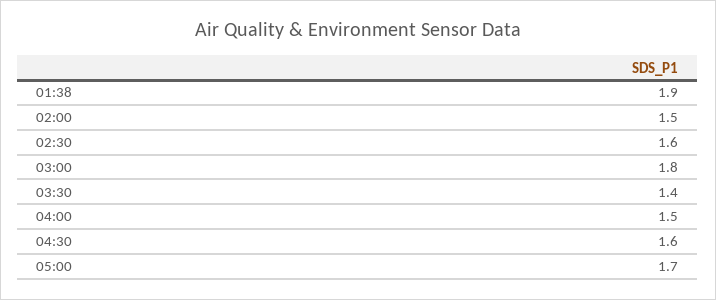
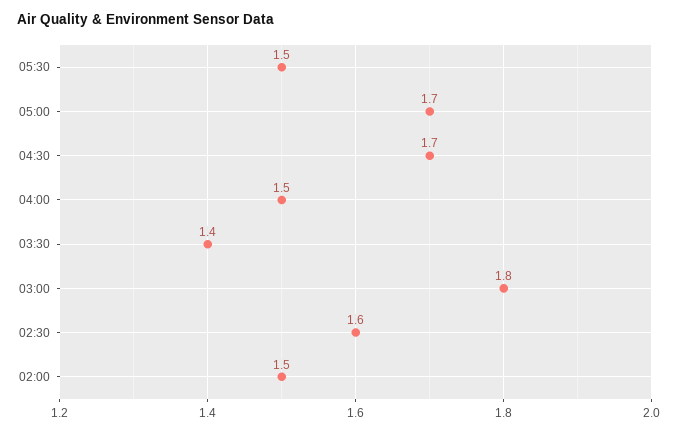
01:38: 1.9 -> none
04:30: 1.6 -> 1.7
05:30: none -> 1.5

